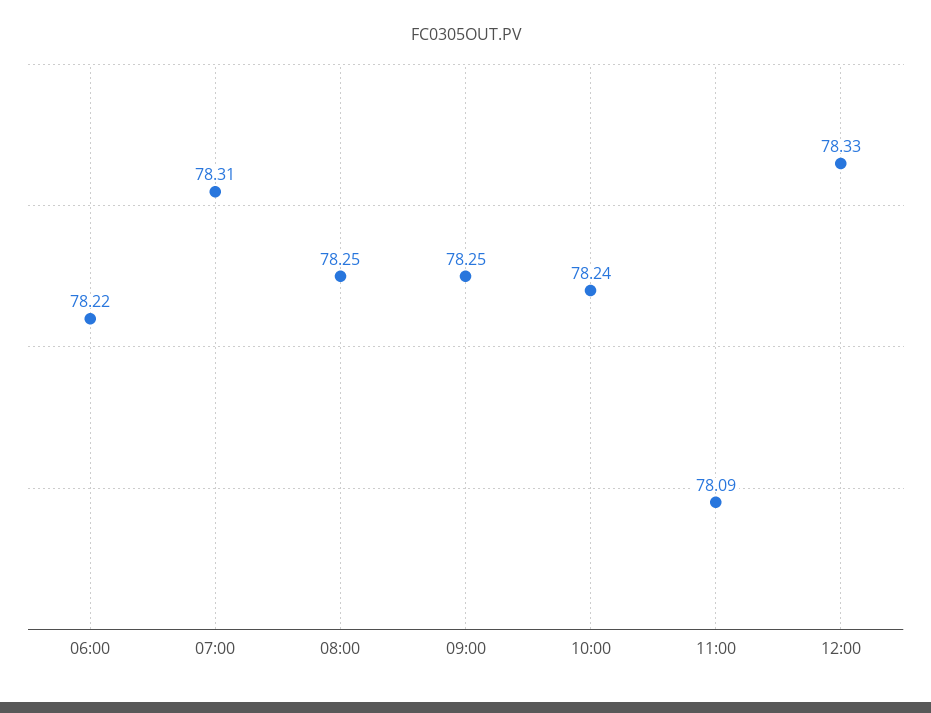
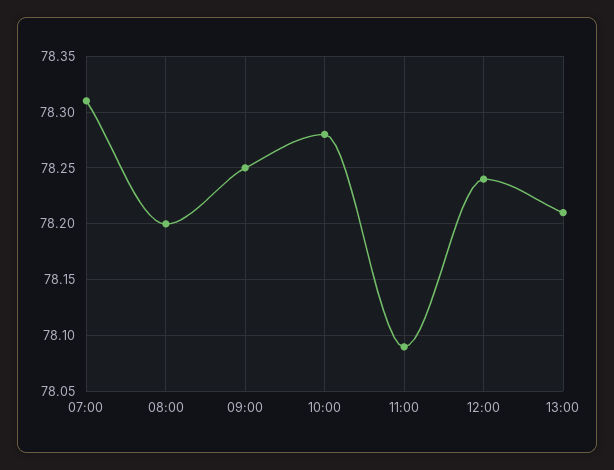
06:00: 78.22 -> none
08:00: 78.25 -> 78.2
10:00: 78.24 -> 78.28
12:00: 78.33 -> 78.24
13:00: none -> 78.21

